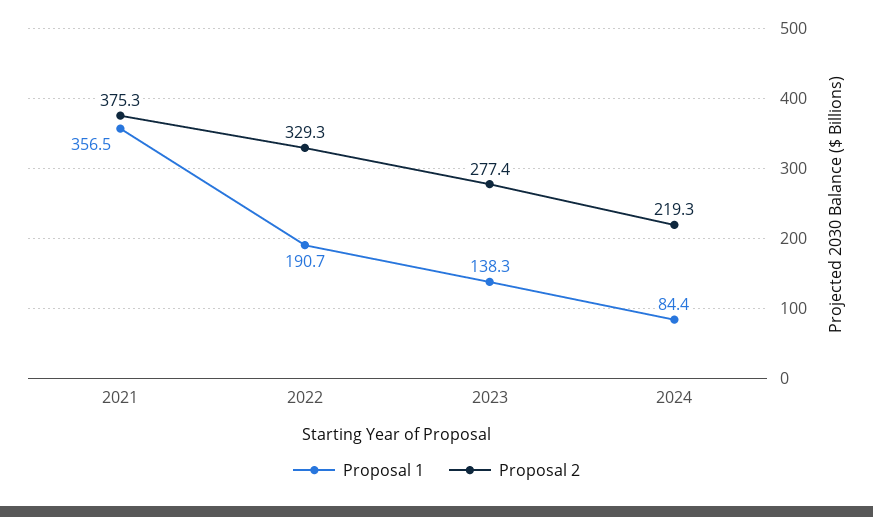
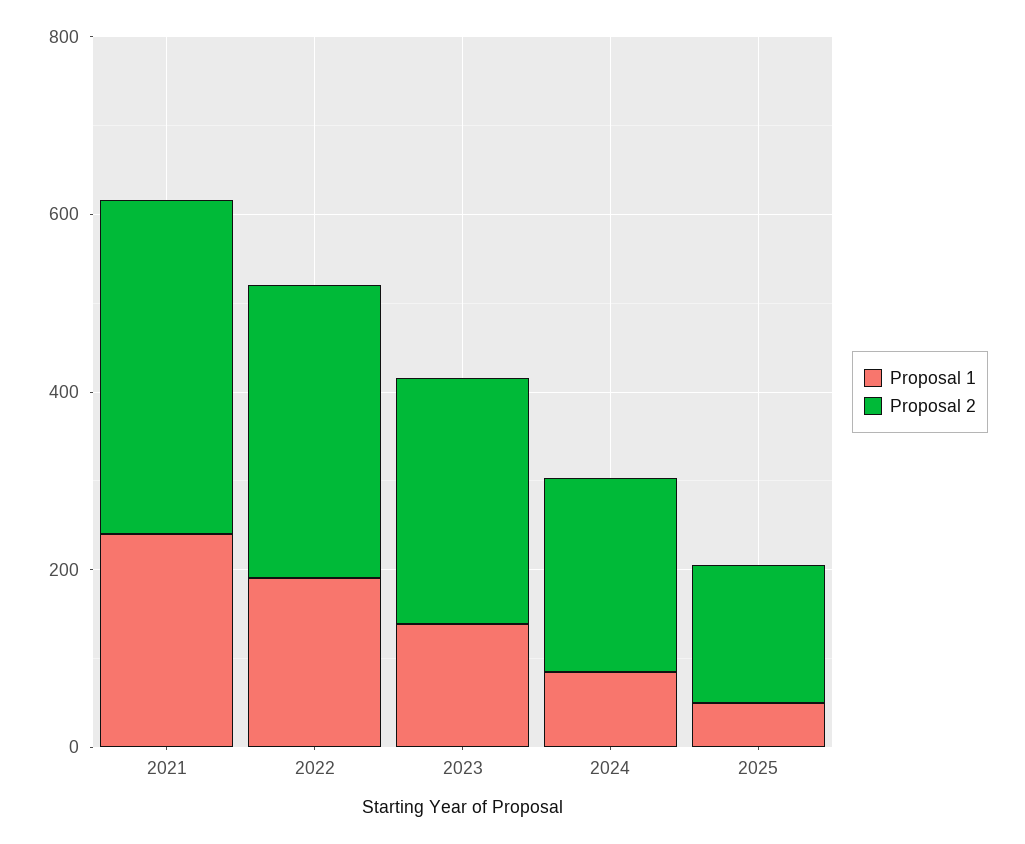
Proposal 1, 2021: 356.5 -> 250
Proposal 1, 2025: none -> 50
Proposal 2, 2025: none -> 150

